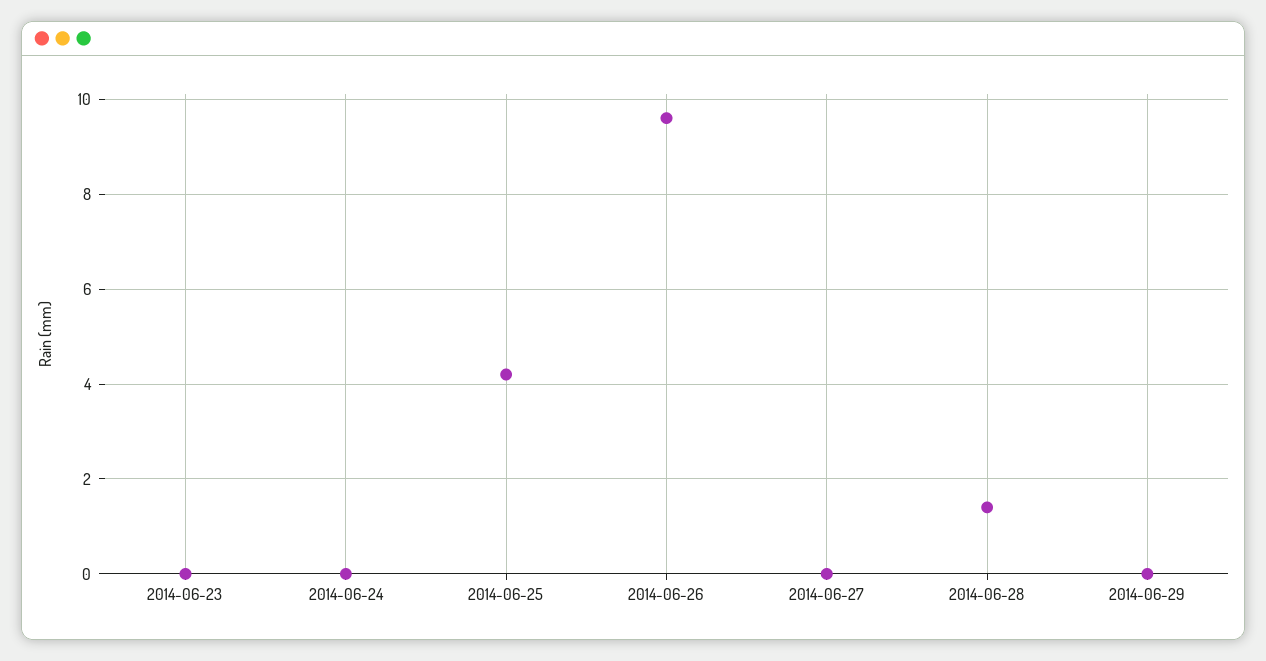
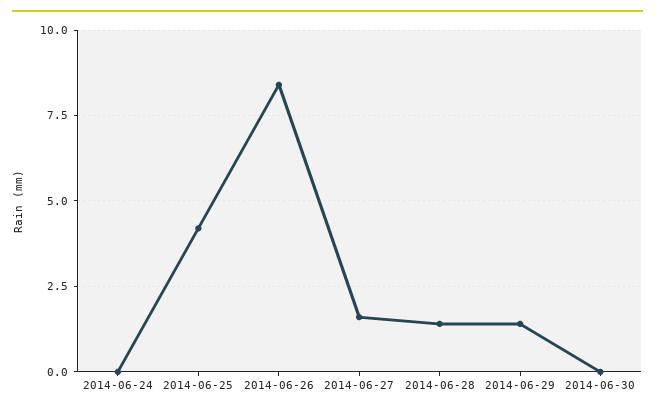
2014-06-23: 0 -> none
2014-06-26: 9.5 -> 8.5
2014-06-27: 0 -> 1.5
2014-06-29: 0 -> 1.5
2014-06-30: none -> 0

